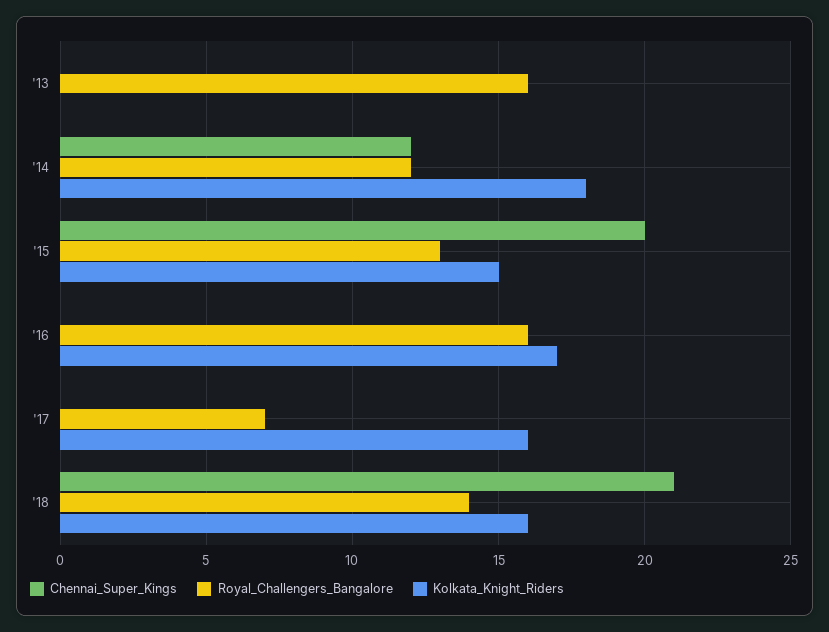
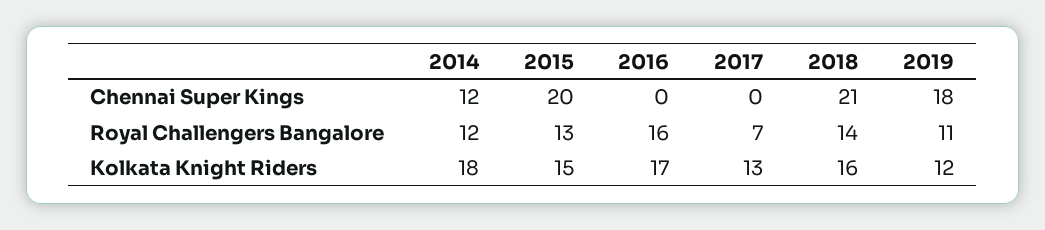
Chennai_Super_Kings, '13: 0 -> none
Royal_Challengers_Bangalore, '13: 16 -> none
Kolkata_Knight_Riders, '13: 0 -> none
Kolkata_Knight_Riders, '17: 16 -> 13
Chennai_Super_Kings, 2019: none -> 18
Royal_Challengers_Bangalore, 2019: none -> 11
Kolkata_Knight_Riders, 2019: none -> 12

